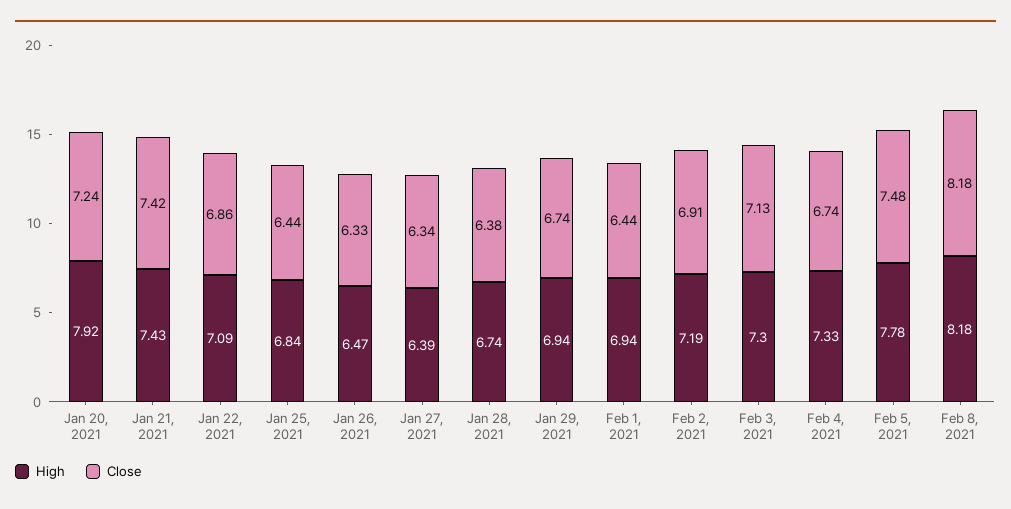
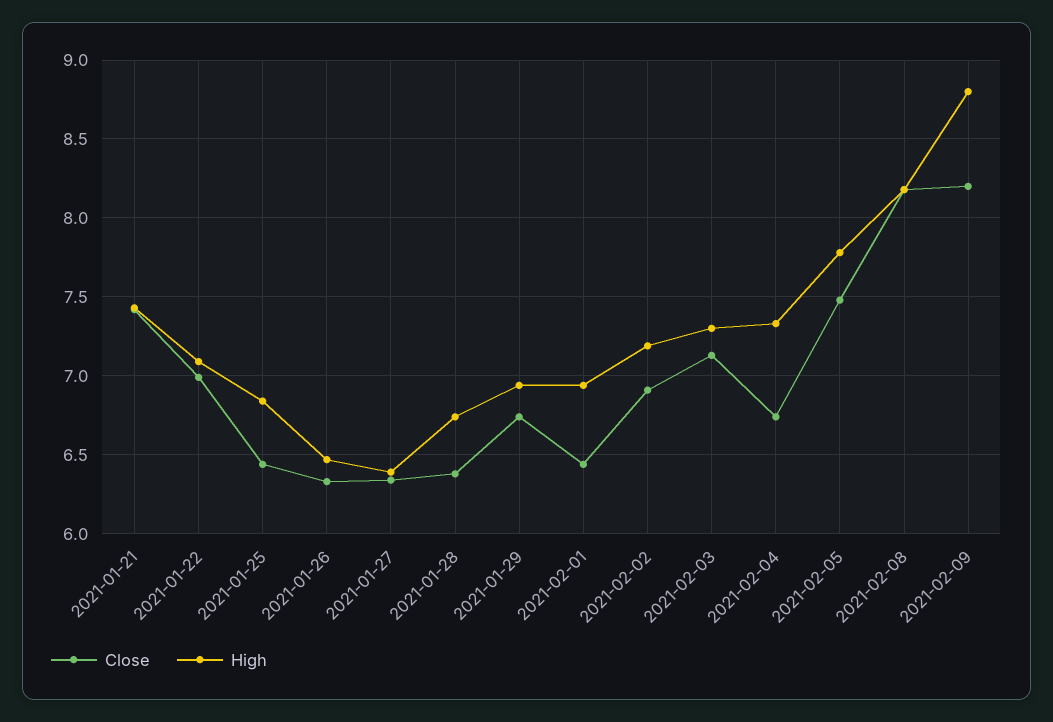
High, Jan 20, 2021: 7.92 -> none
Close, Jan 20, 2021: 7.24 -> none
Close, Jan 22, 2021: 6.86 -> 7
Close, 2021-02-09: none -> 8.2
High, 2021-02-09: none -> 8.8

